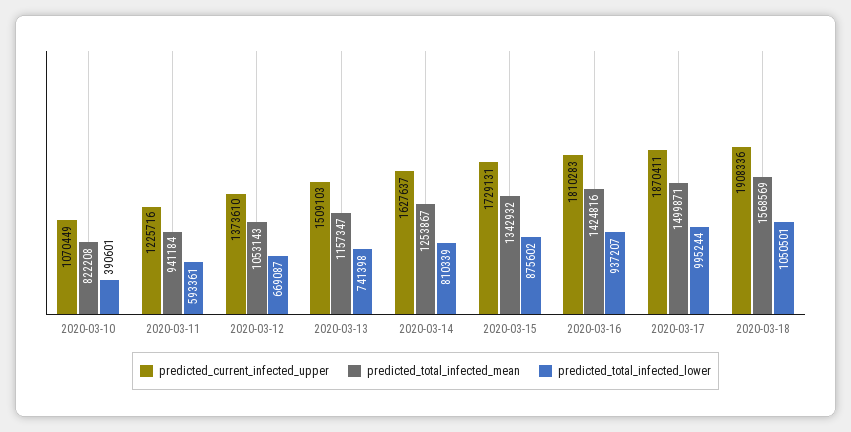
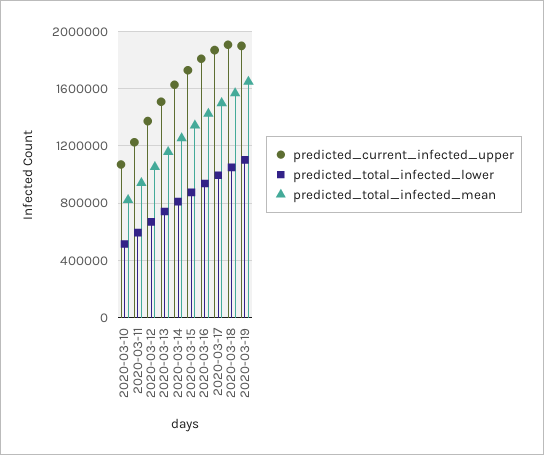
predicted_total_infected_lower, 2020-03-10: 390601 -> 500000
predicted_current_infected_upper, 2020-03-19: none -> 1900000
predicted_total_infected_lower, 2020-03-19: none -> 1100000
predicted_total_infected_mean, 2020-03-19: none -> 1650000

